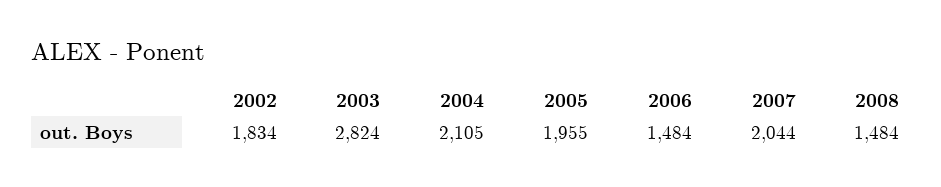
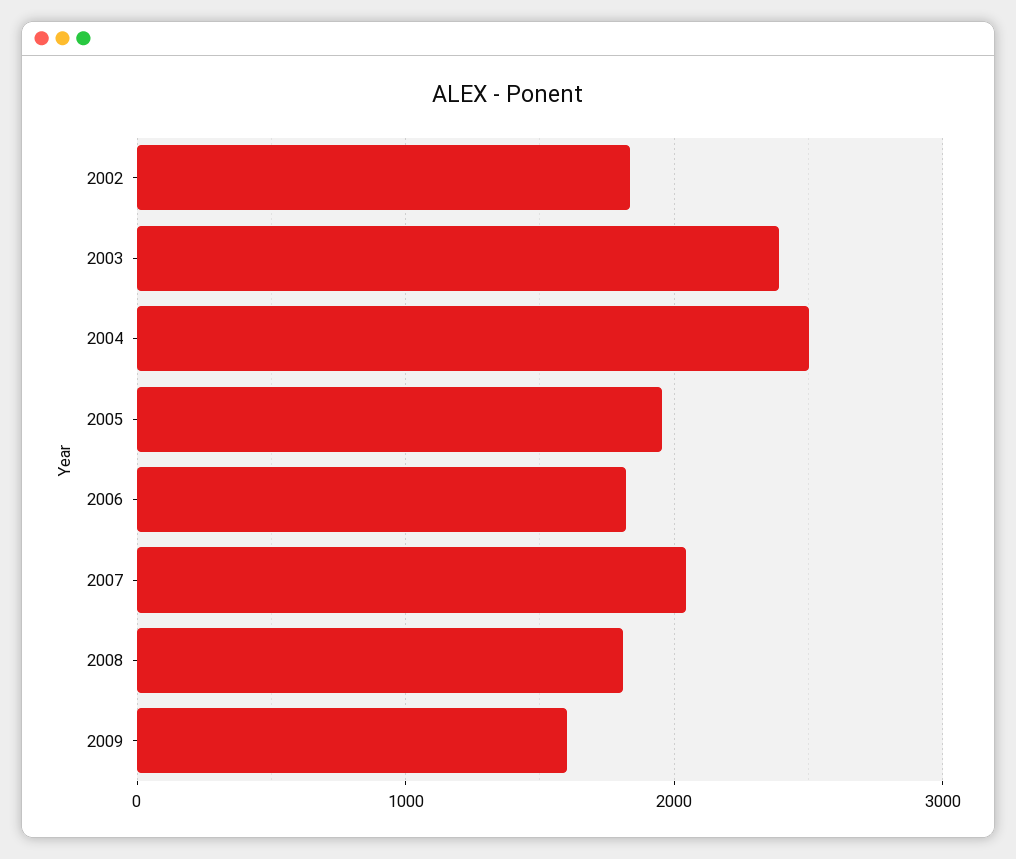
2003: 2824 -> 2400
2004: 2105 -> 2500
2006: 1484 -> 1800
2008: 1484 -> 1800
2009: none -> 1600

